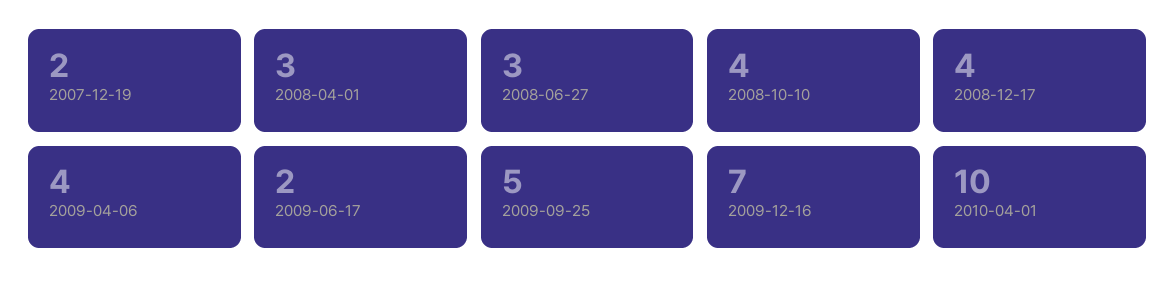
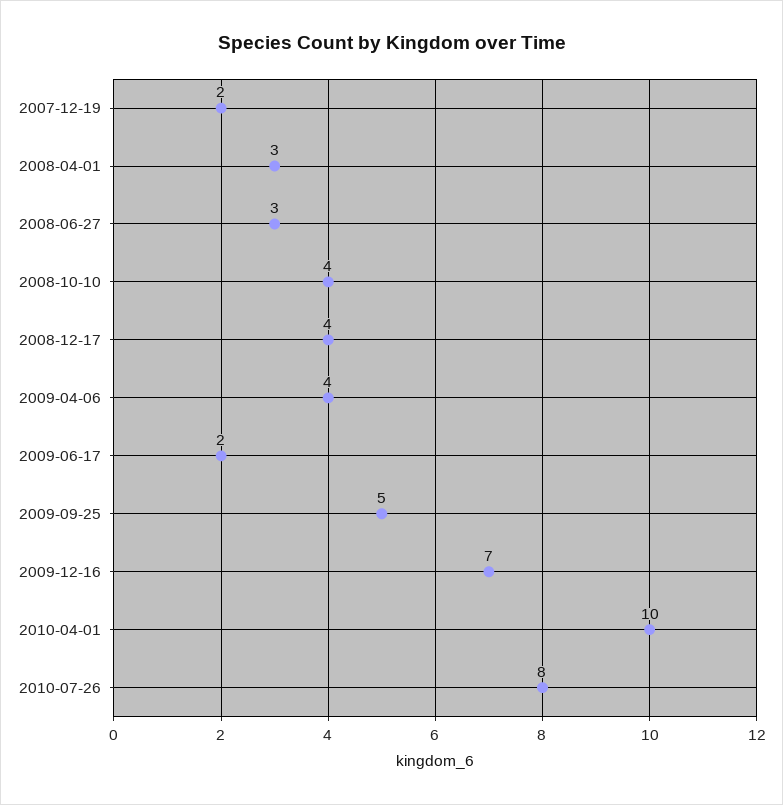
2010-07-26: none -> 8

